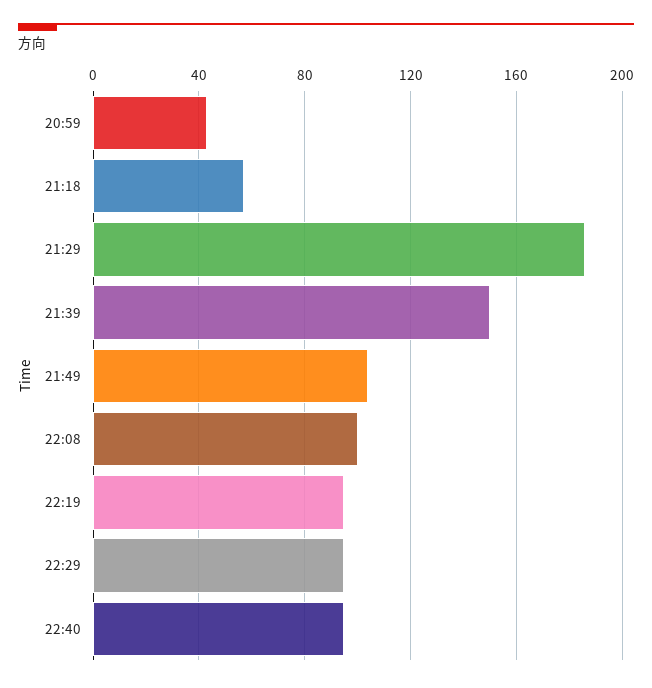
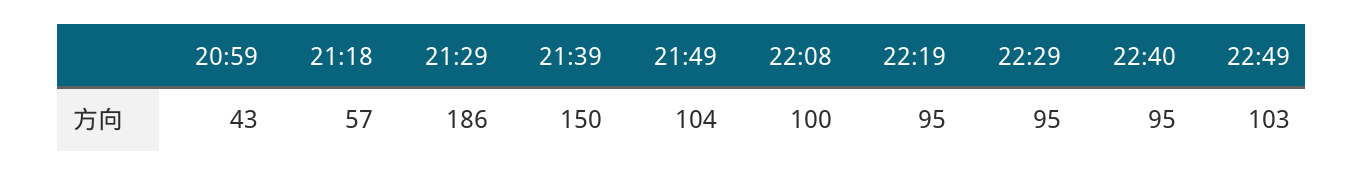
22:49: none -> 103

